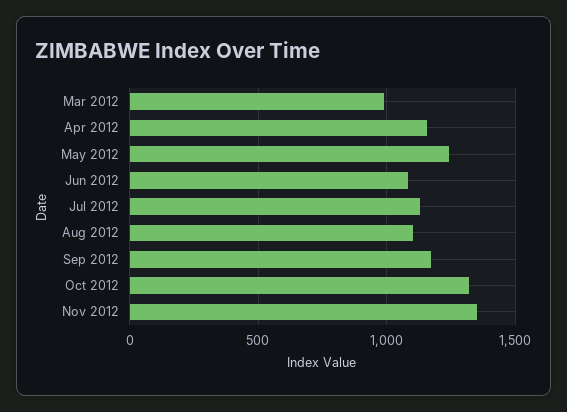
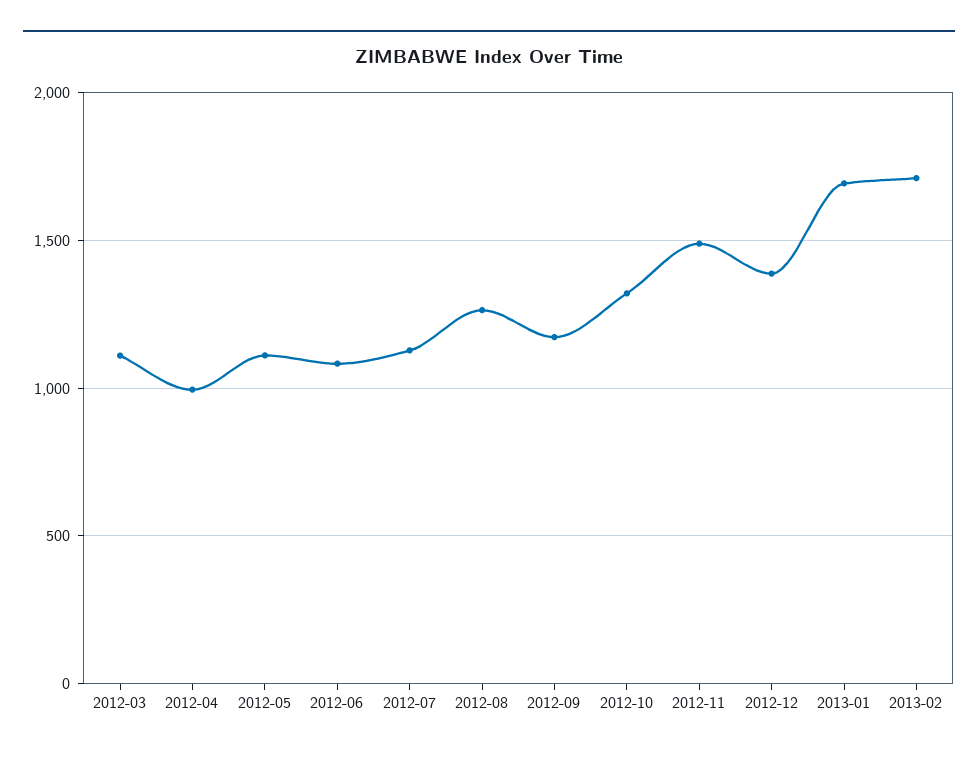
Mar 2012: 1000 -> 1100
Apr 2012: 1150 -> 1000
May 2012: 1250 -> 1100
Aug 2012: 1100 -> 1250
Nov 2012: 1350 -> 1500
2012-12: none -> 1400
2013-01: none -> 1700
2013-02: none -> 1700

